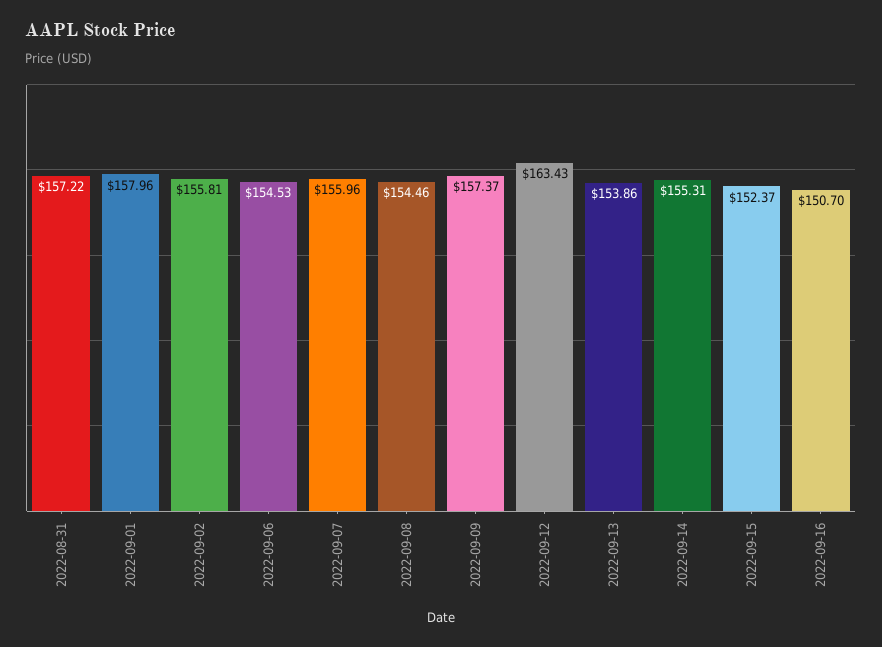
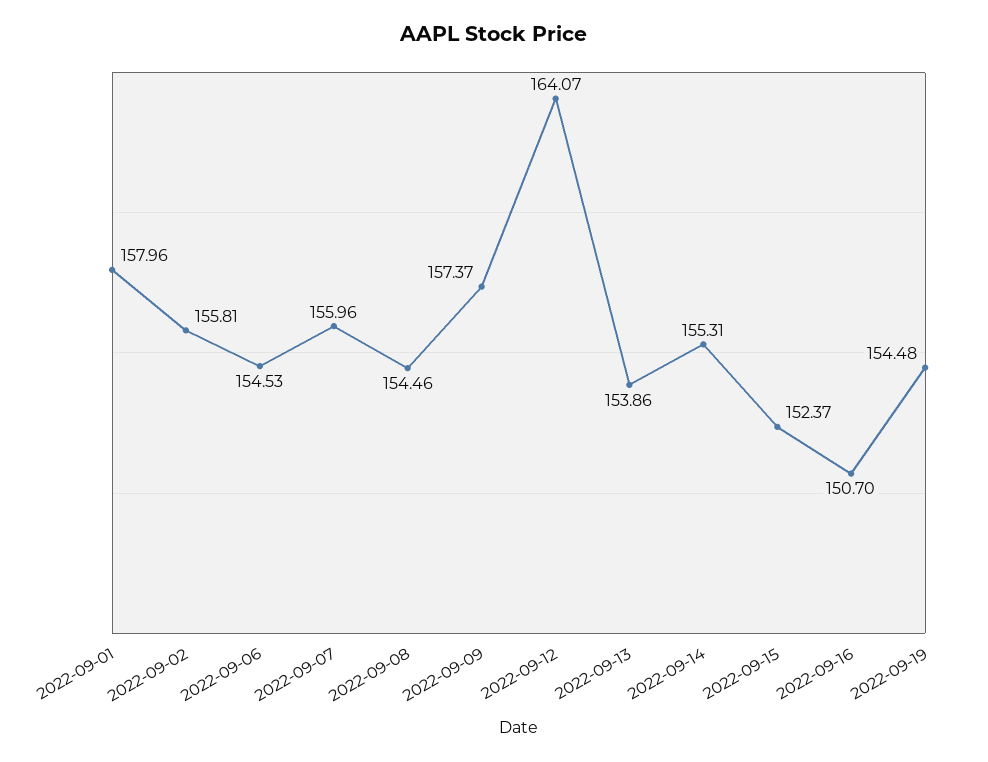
2022-08-31: 157.22 -> none
2022-09-12: 163.43 -> 164.07
2022-09-19: none -> 154.48

